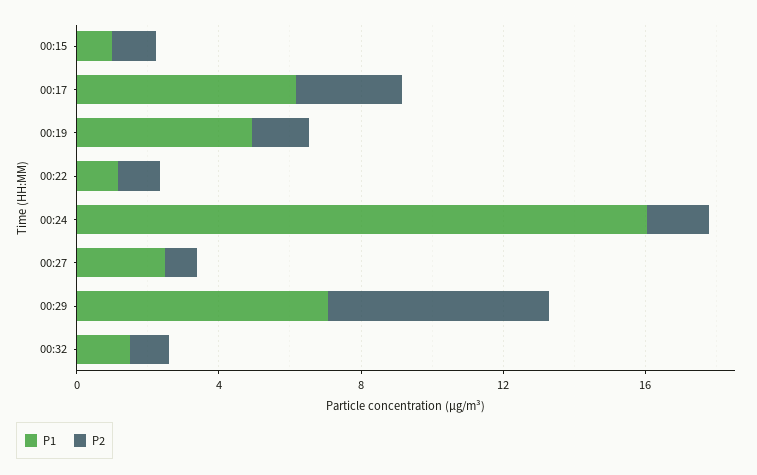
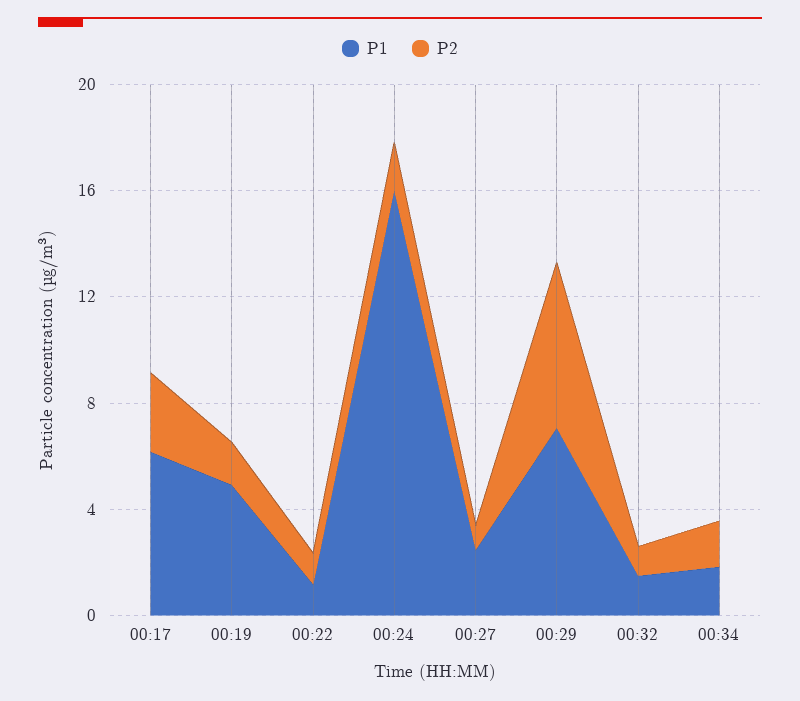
P1, 00:15: 1 -> none
P2, 00:15: 1 -> none
P1, 00:34: none -> 2
P2, 00:34: none -> 2

